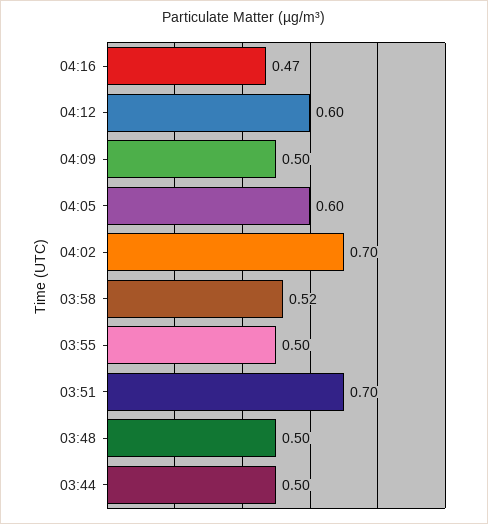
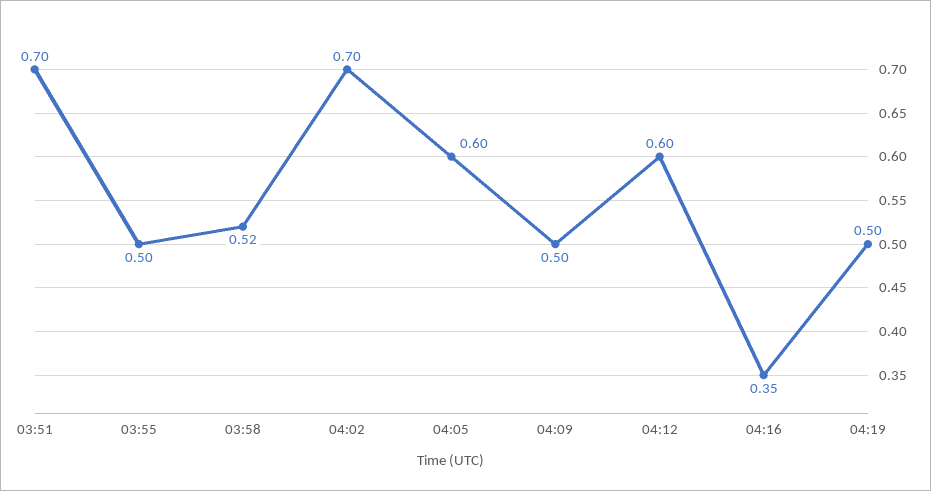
04:16: 0.47 -> 0.35
03:48: 0.5 -> none
03:44: 0.5 -> none
04:19: none -> 0.5

